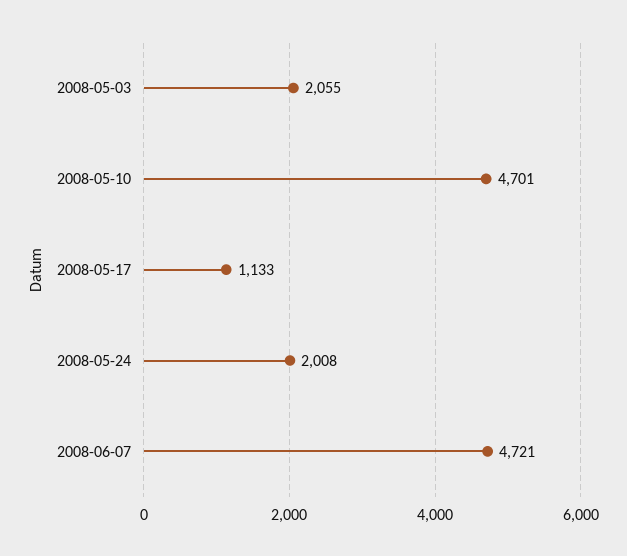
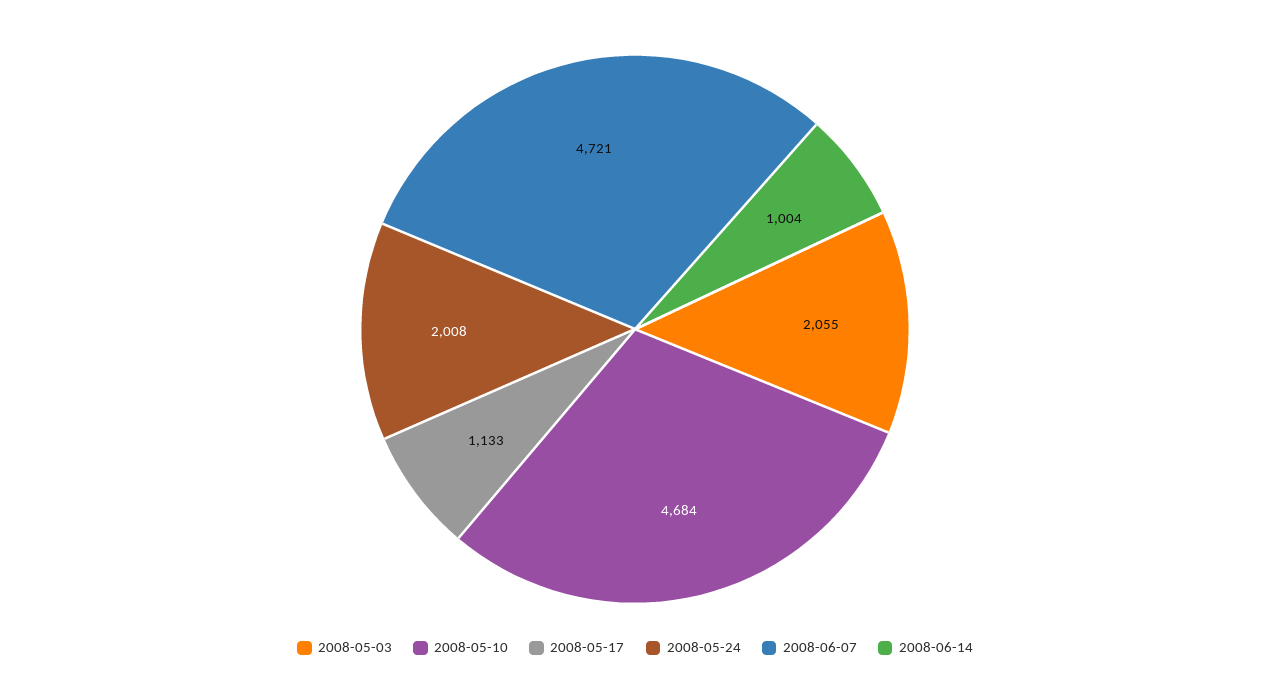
2008-05-10: 4701 -> 4684
2008-06-14: none -> 1004

